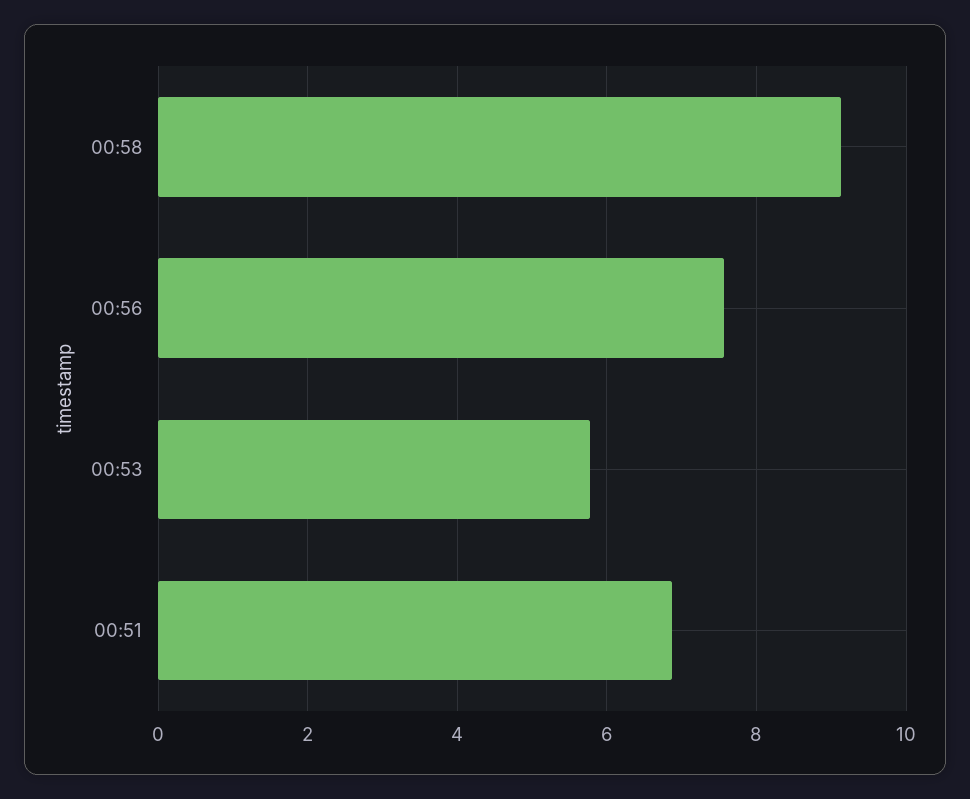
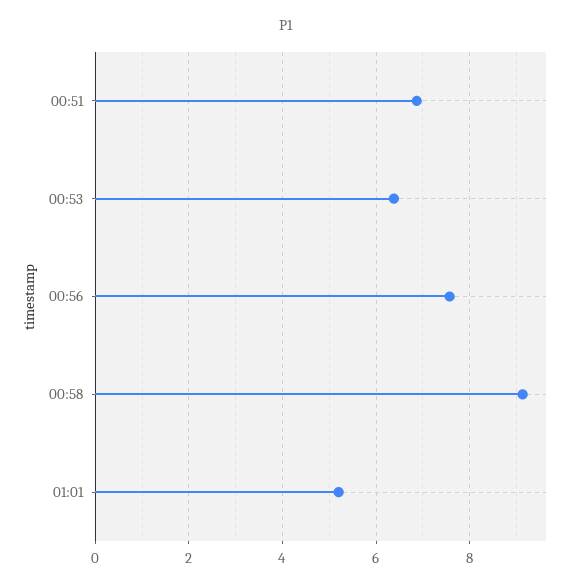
00:53: 5.8 -> 6.4
01:01: none -> 5.2

